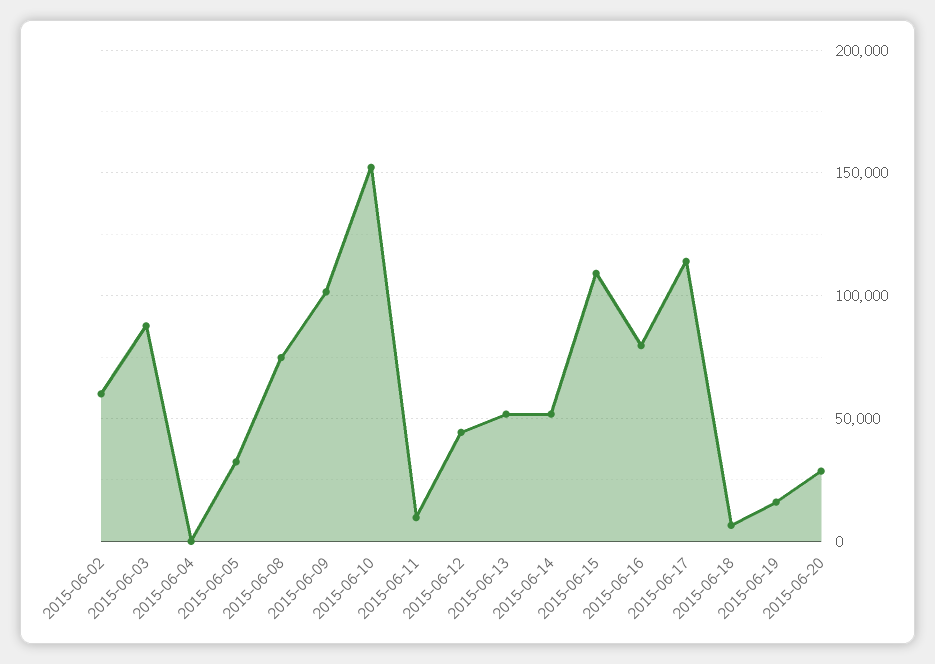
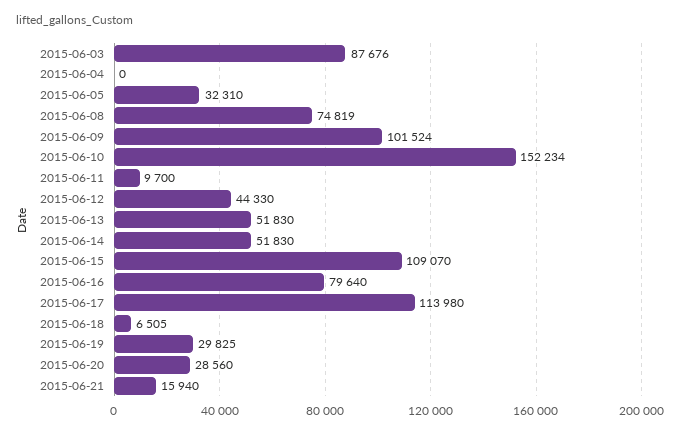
2015-06-02: 60000 -> none
2015-06-19: 15000 -> 29825
2015-06-21: none -> 15940

